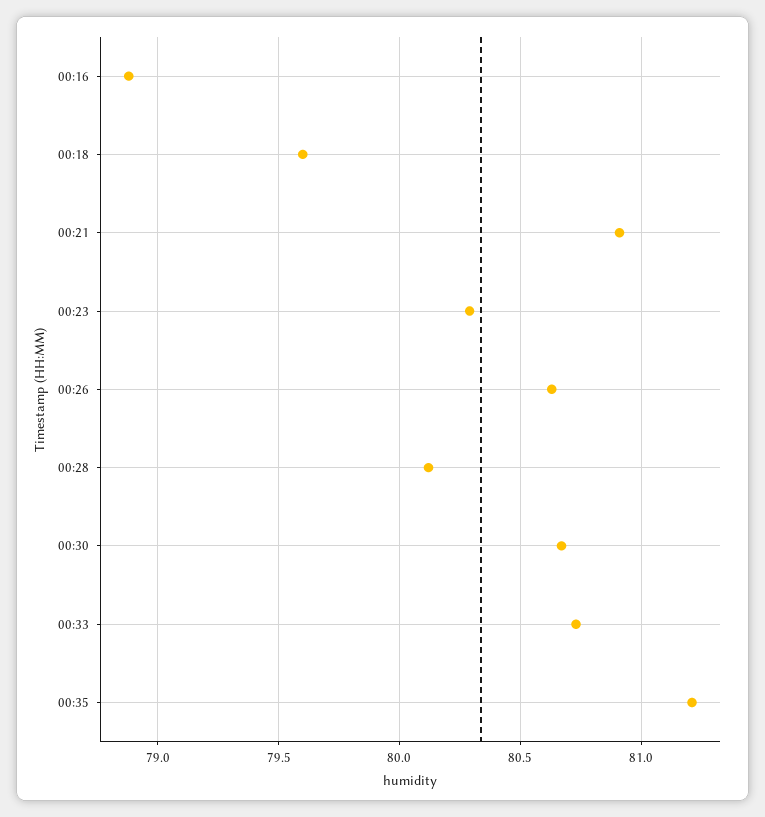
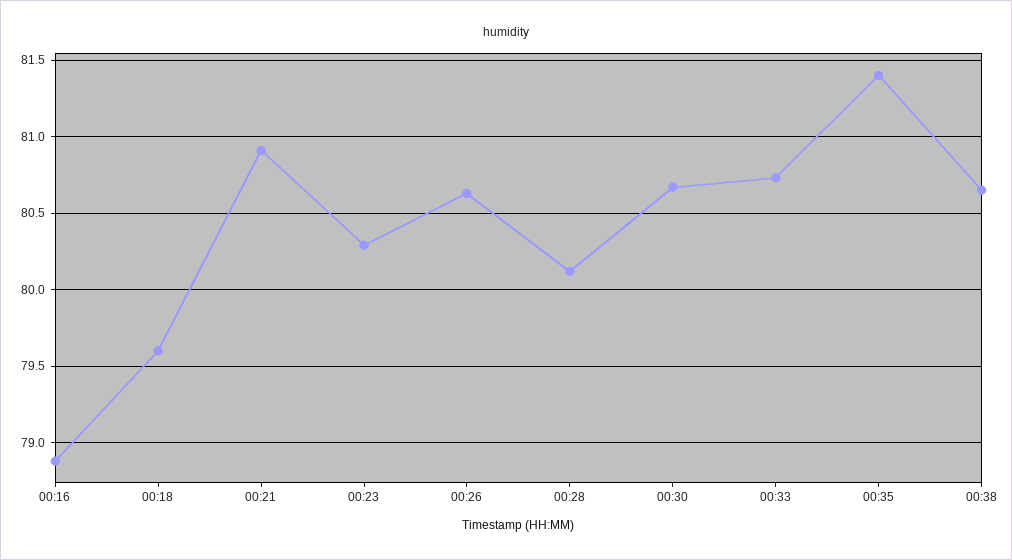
00:35: 81.2 -> 81.4
00:38: none -> 80.65

